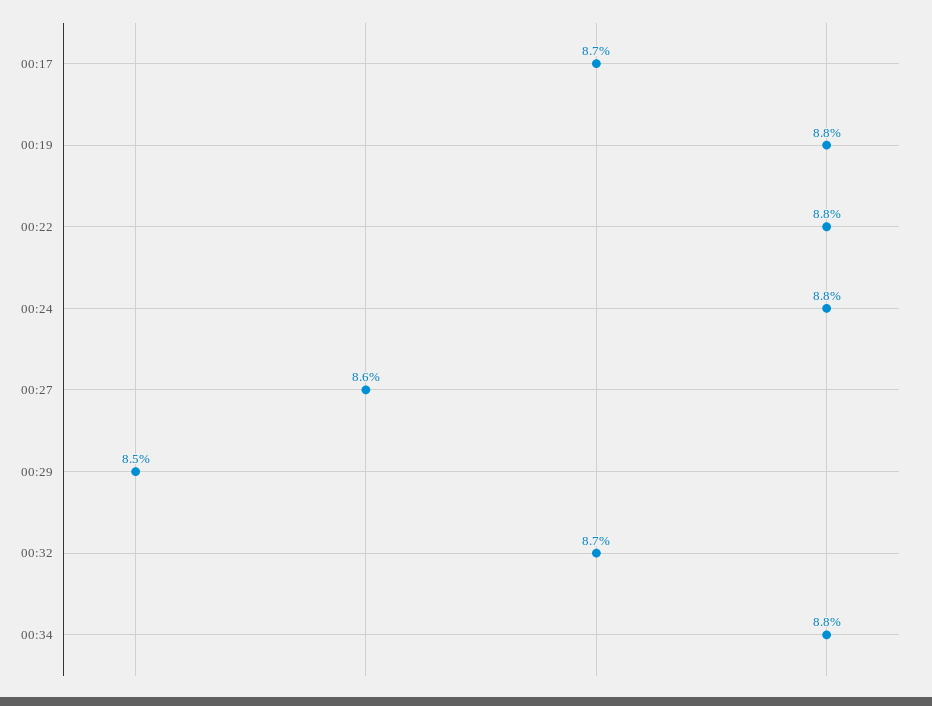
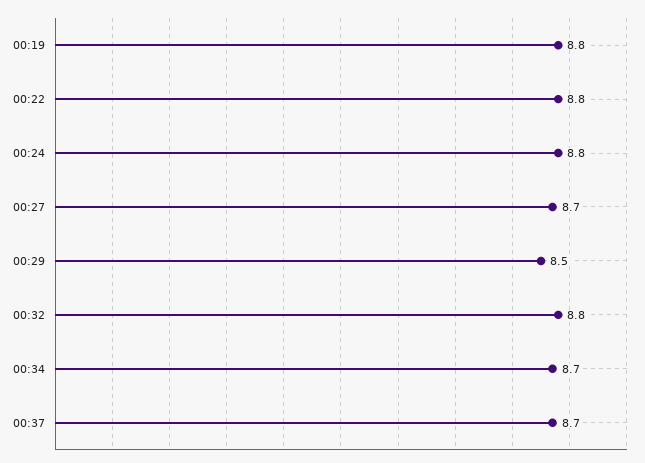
00:17: 8.7 -> none
00:27: 8.6 -> 8.7
00:32: 8.7 -> 8.8
00:34: 8.8 -> 8.7
00:37: none -> 8.7

